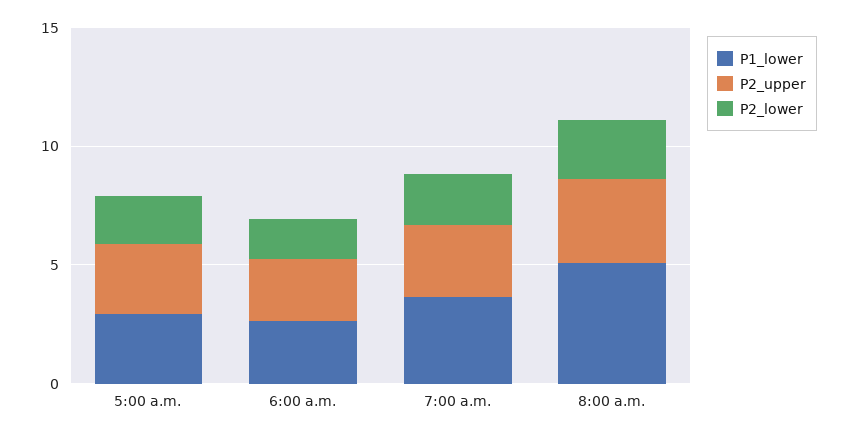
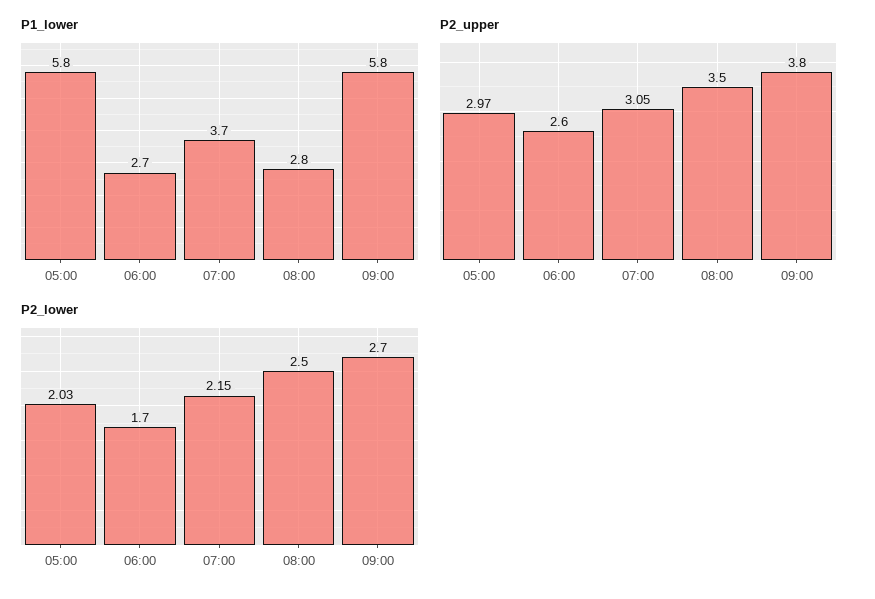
P1_lower, 5:00 a.m.: 3 -> 5.8
P1_lower, 8:00 a.m.: 5 -> 2.8
P1_lower, 09:00: none -> 5.8
P2_upper, 09:00: none -> 3.8
P2_lower, 09:00: none -> 2.7

